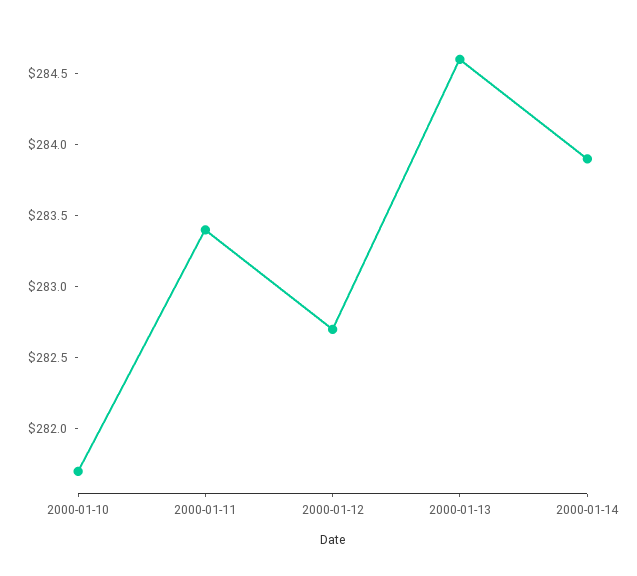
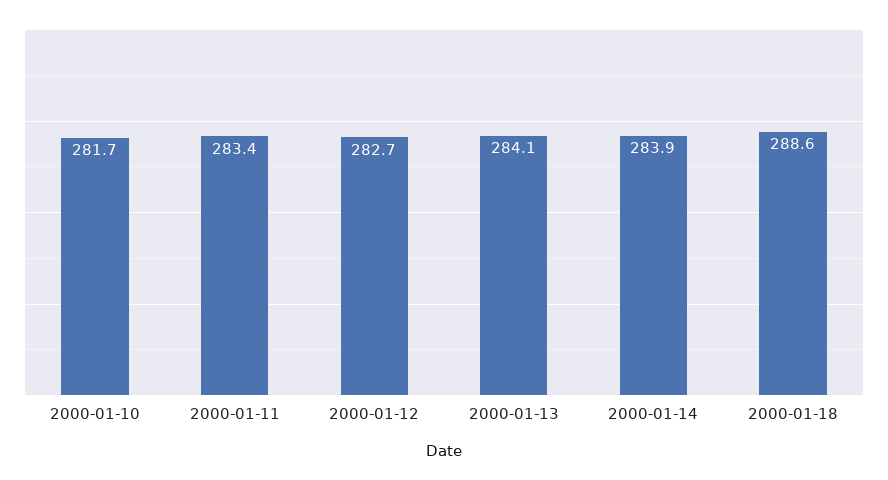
2000-01-13: 284.6 -> 284.1
2000-01-18: none -> 288.6

